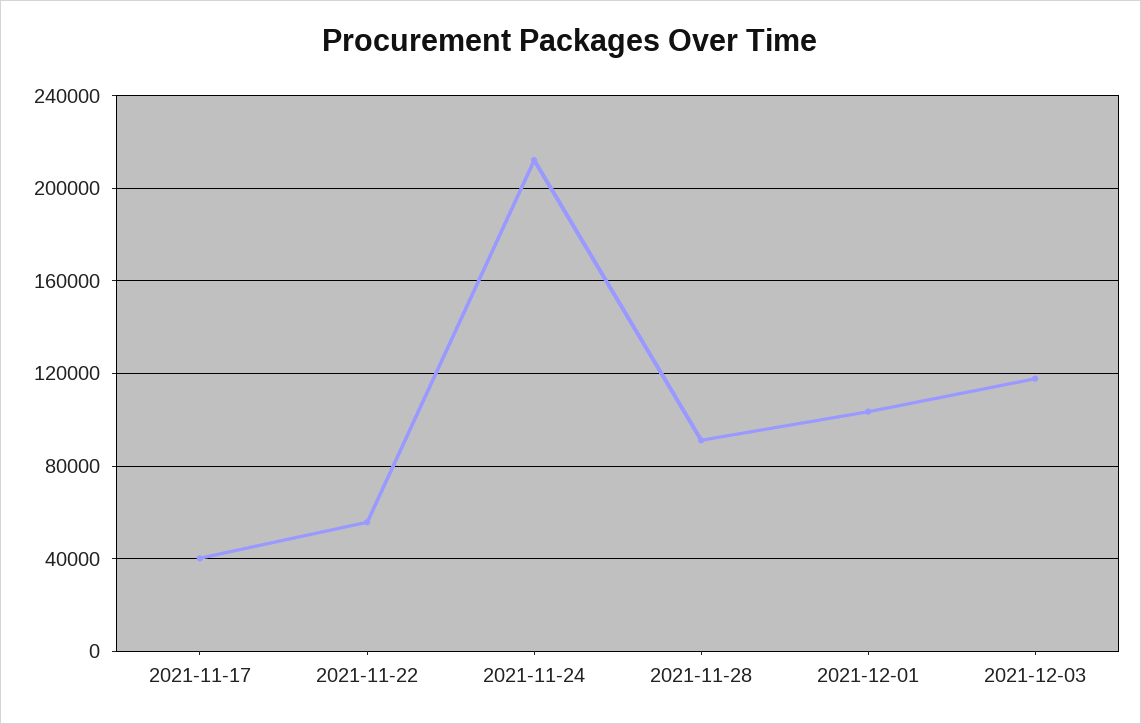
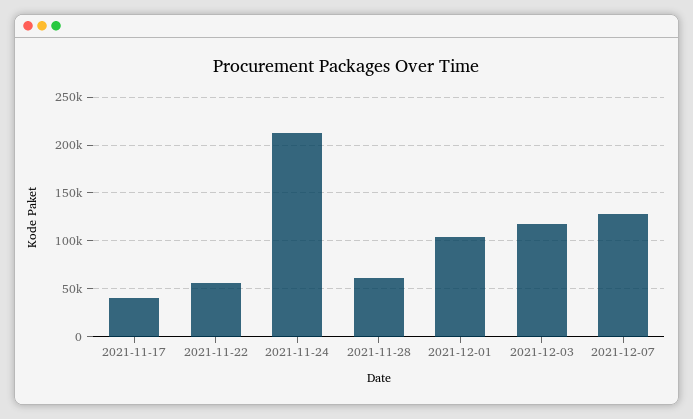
2021-11-28: 90000 -> 60000
2021-12-07: none -> 130000

